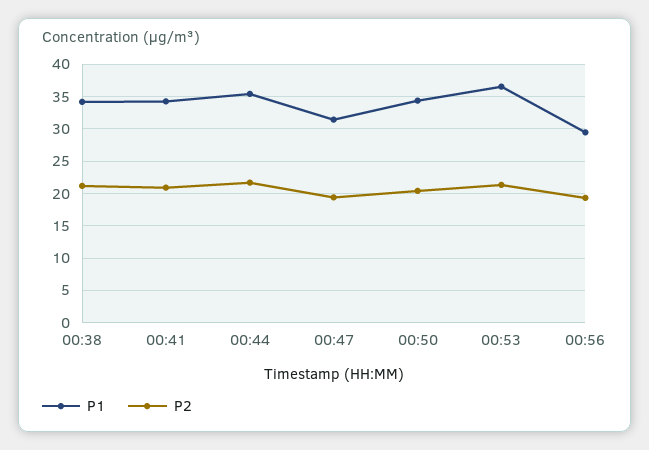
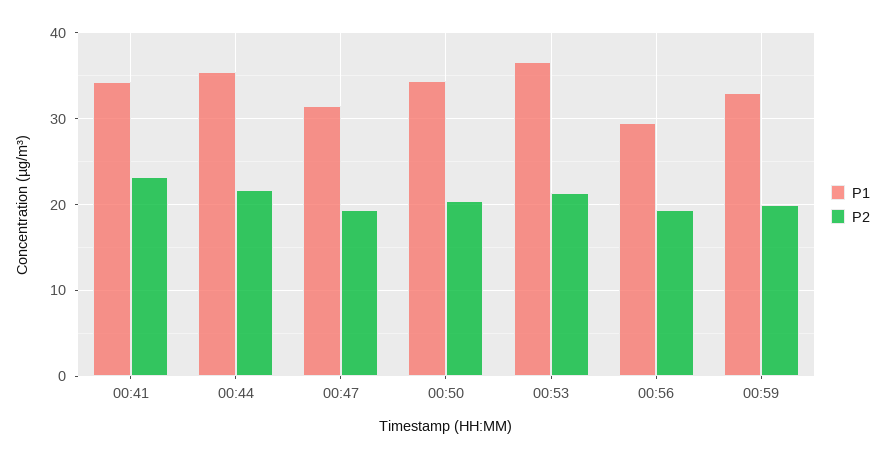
P1, 00:38: 34 -> none
P2, 00:38: 21 -> none
P2, 00:41: 21 -> 23
P1, 00:59: none -> 33
P2, 00:59: none -> 20

